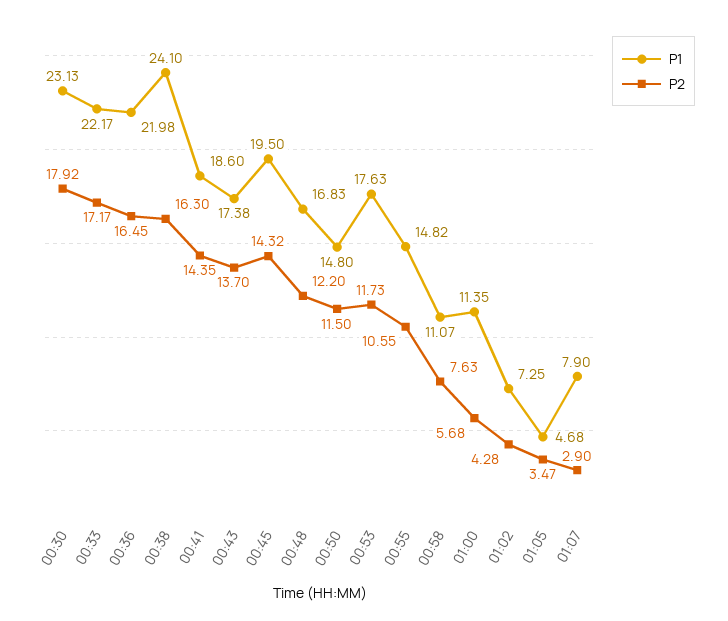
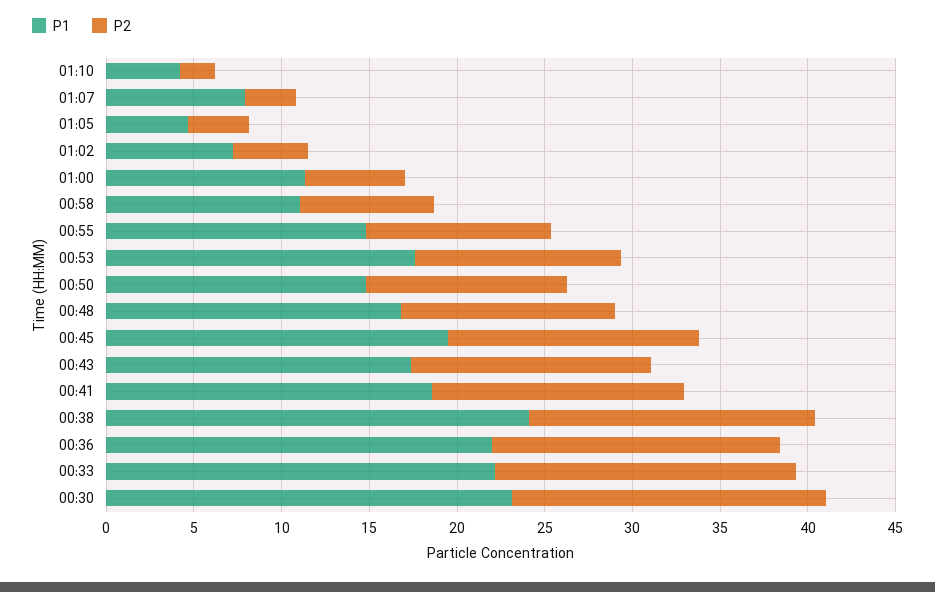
P1, 01:10: none -> 4
P2, 01:10: none -> 2

